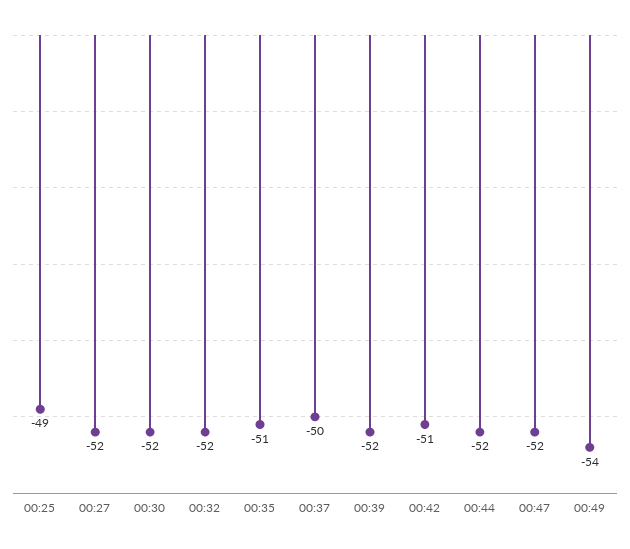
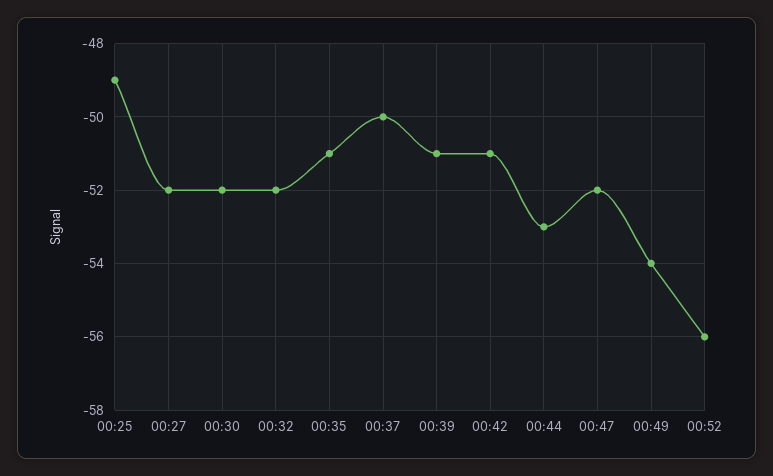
00:39: -52 -> -51
00:44: -52 -> -53
00:52: none -> -56

